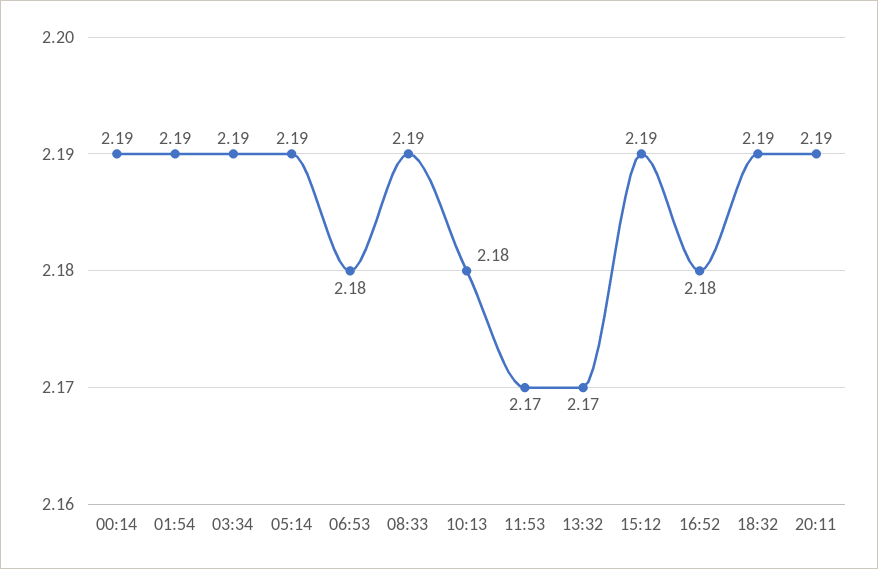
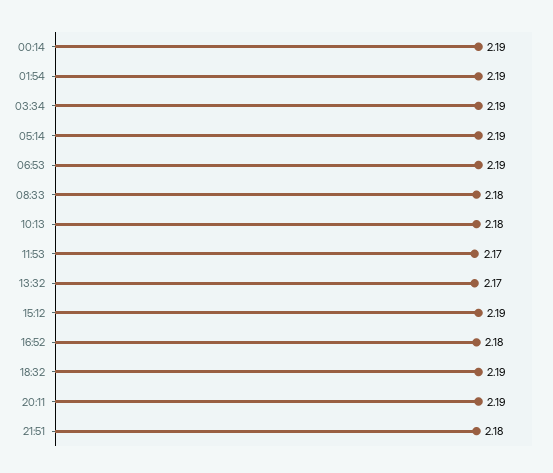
06:53: 2.18 -> 2.19
08:33: 2.19 -> 2.18
21:51: none -> 2.18

